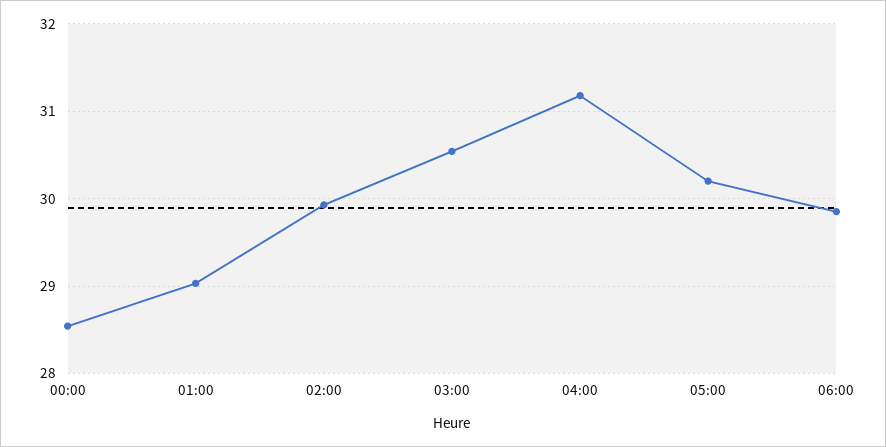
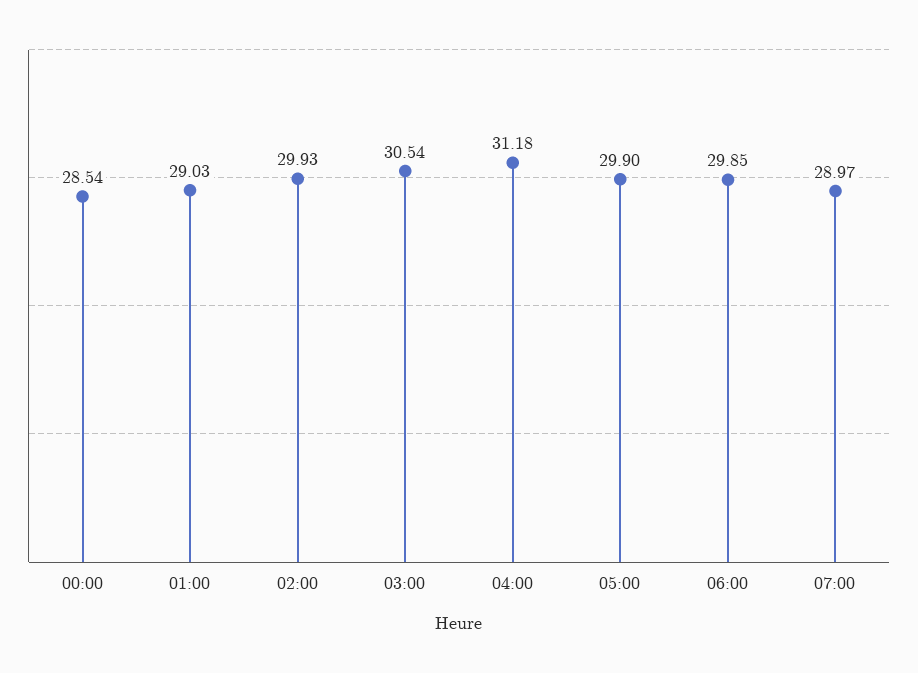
05:00: 30.2 -> 29.9
07:00: none -> 28.97

